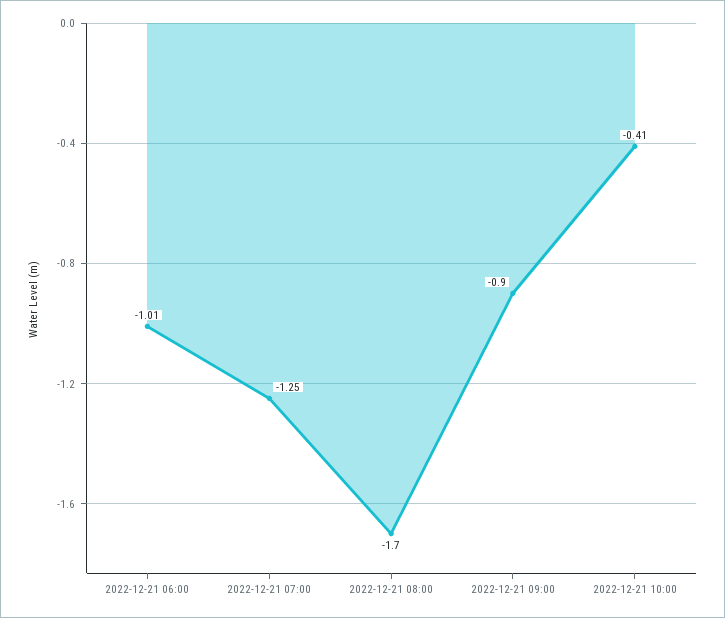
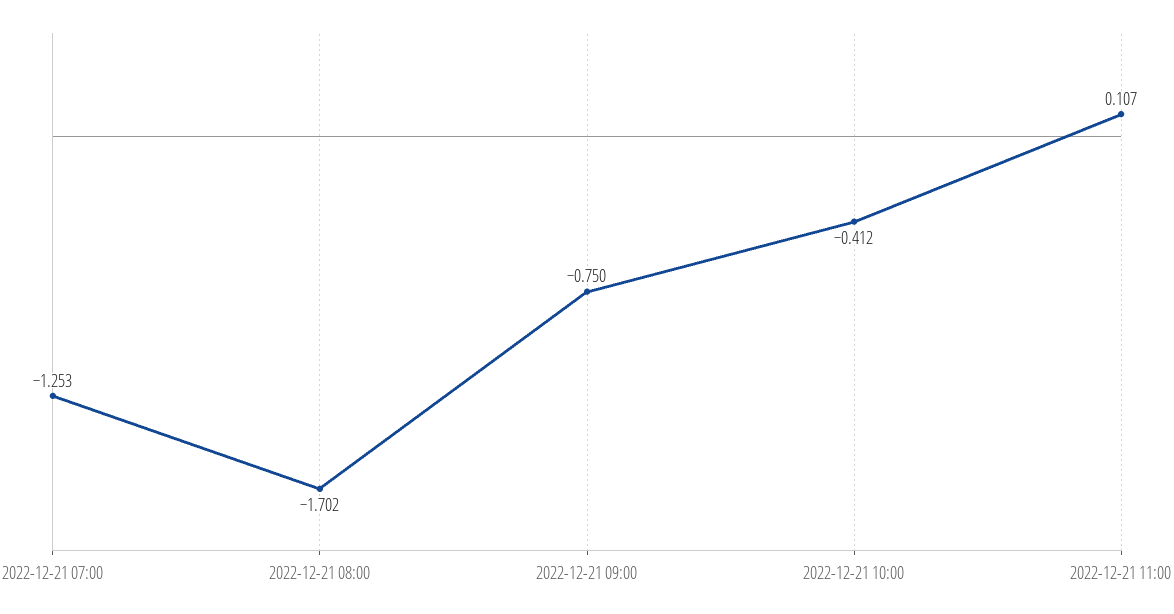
2022-12-21 06:00: -1.01 -> none
2022-12-21 09:00: -0.9 -> -0.75
2022-12-21 11:00: none -> 0.107

